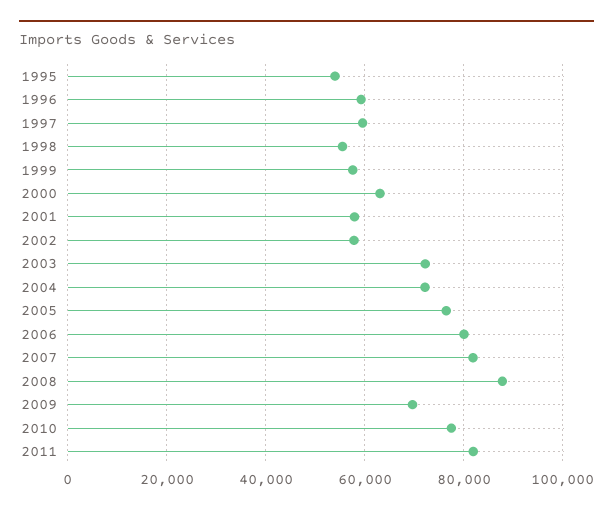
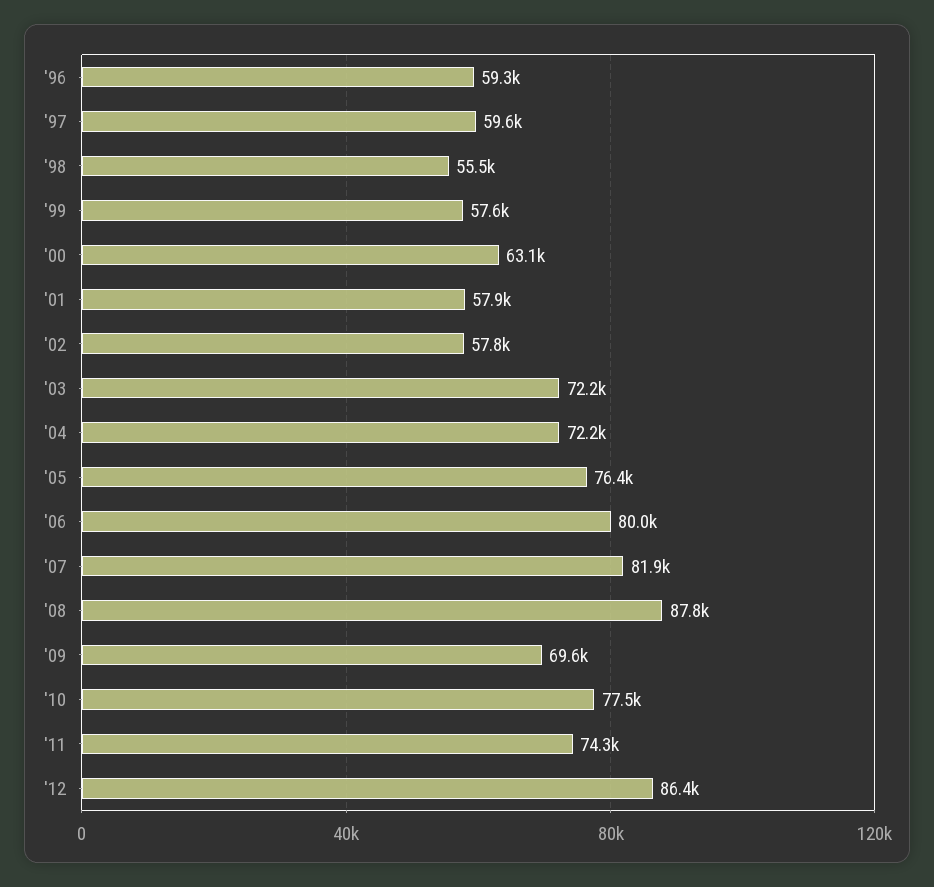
1995: 54000 -> none
2011: 82000 -> 74300
'12: none -> 86400

